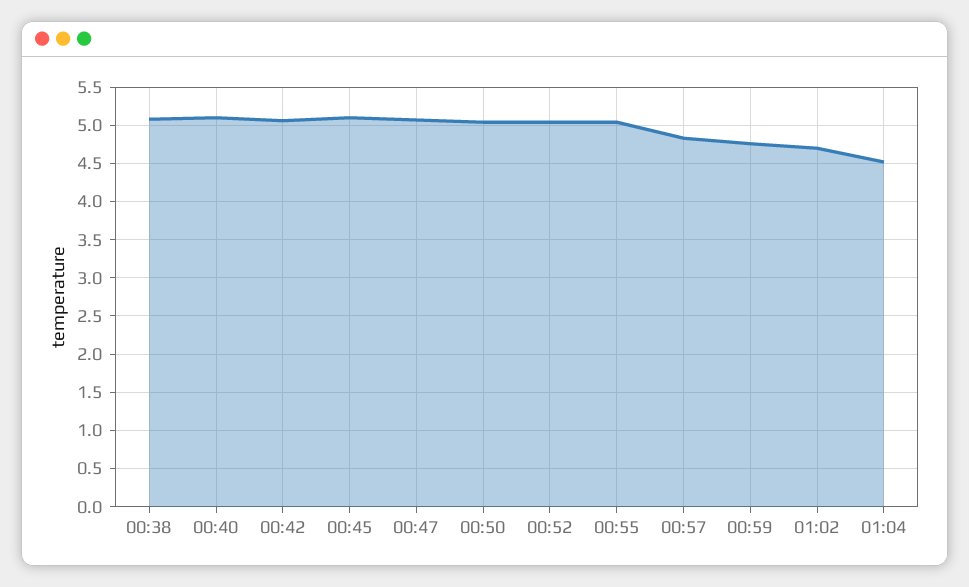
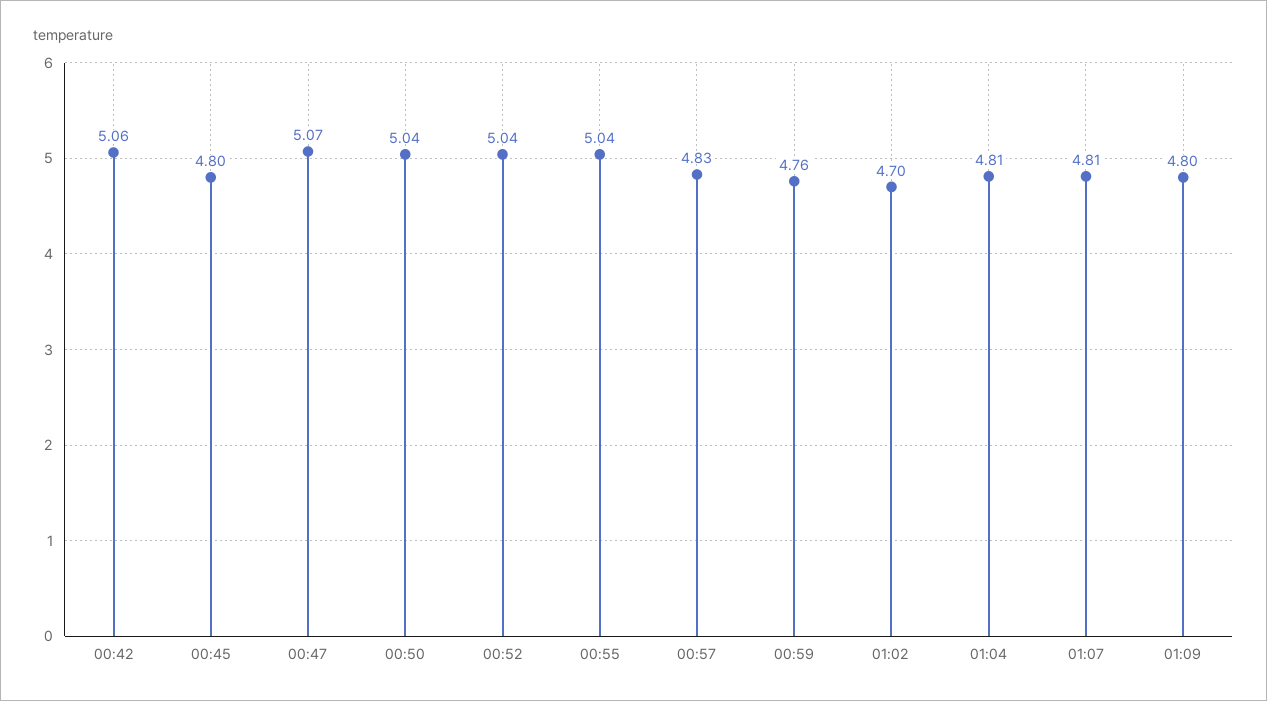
00:38: 5.1 -> none
00:40: 5.1 -> none
00:45: 5.1 -> 4.8
01:04: 4.5 -> 4.81
01:07: none -> 4.81
01:09: none -> 4.8

